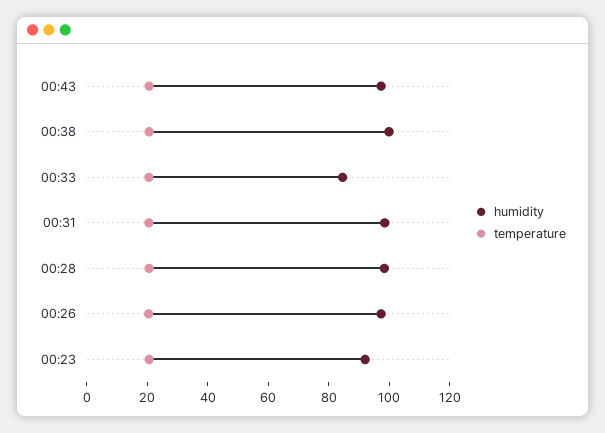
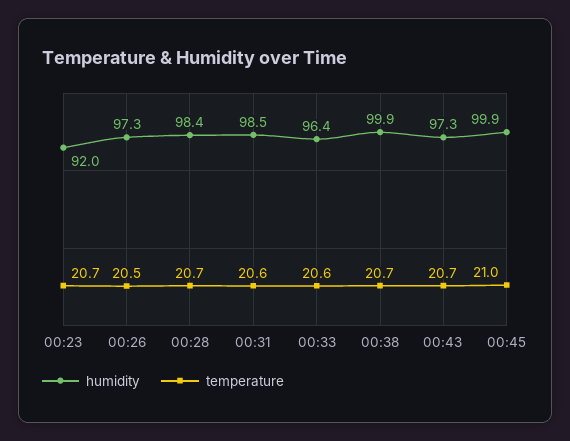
humidity, 00:33: 85 -> 96.4
humidity, 00:45: none -> 99.9
temperature, 00:45: none -> 21

